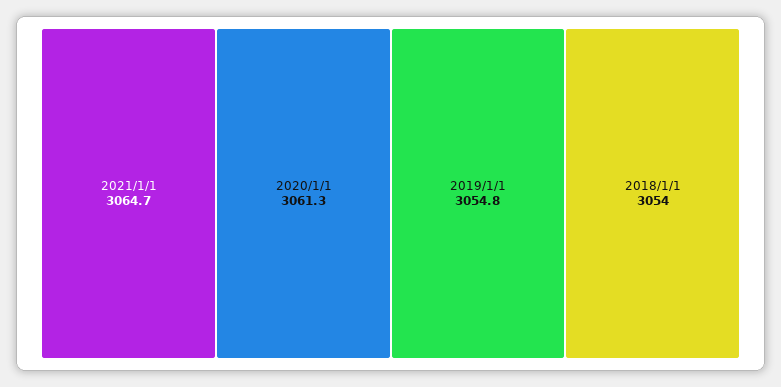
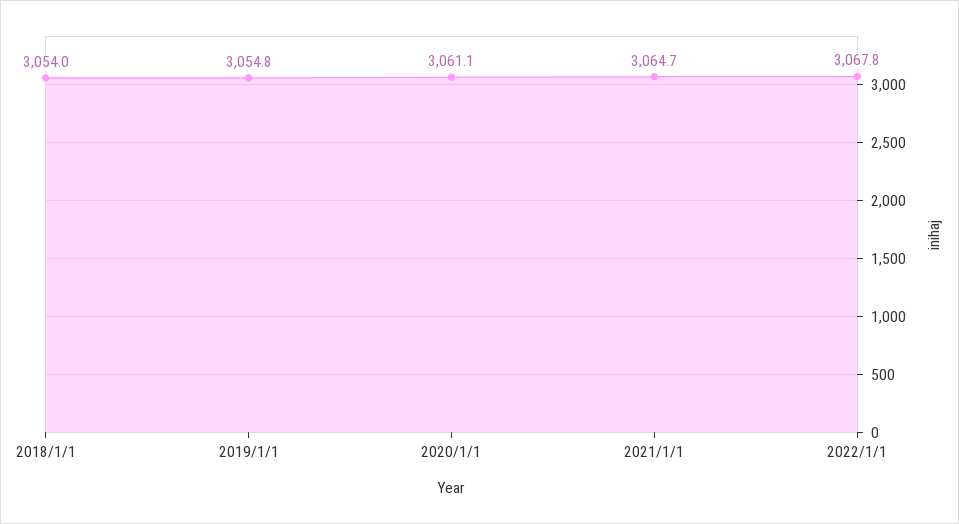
2020/1/1: 3061.3 -> 3061.1
2022/1/1: none -> 3067.8

